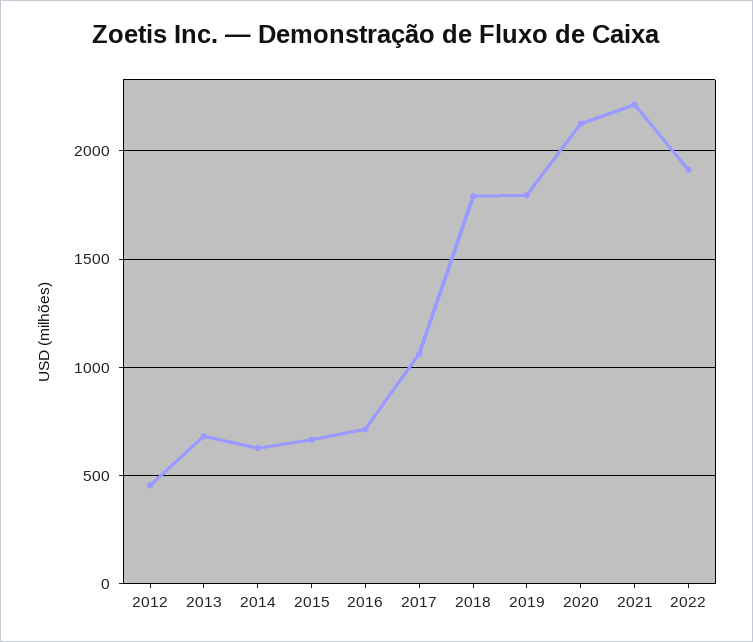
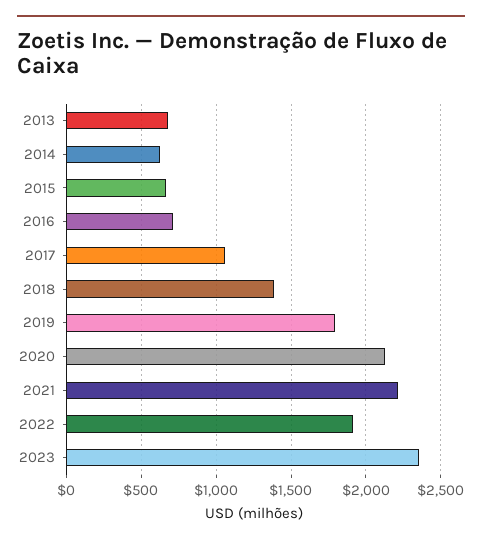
2012: 450 -> none
2018: 1800 -> 1400
2023: none -> 2350

